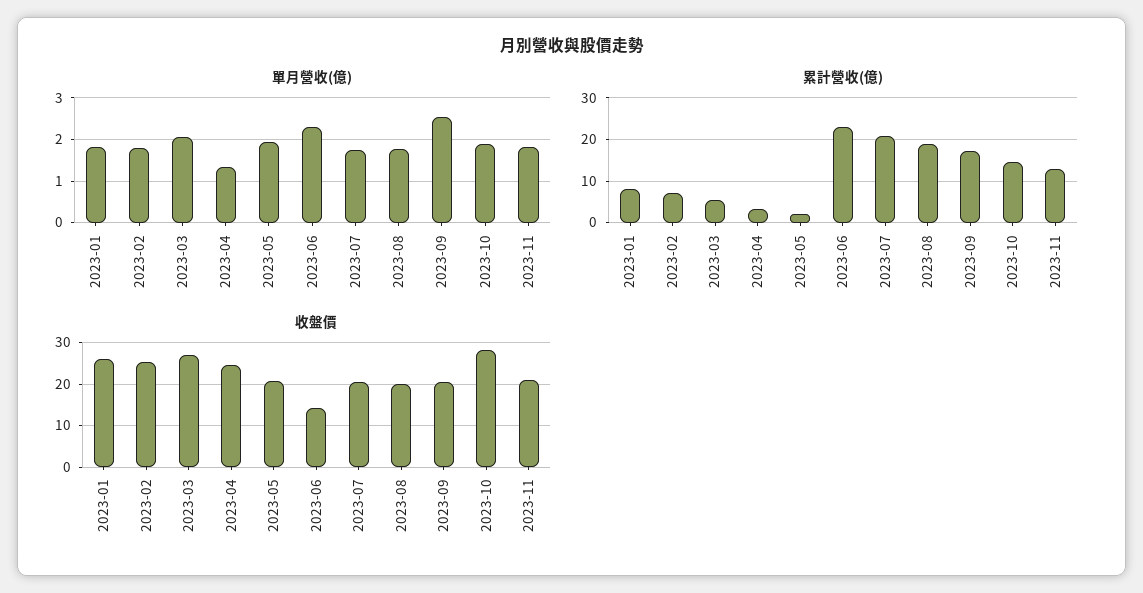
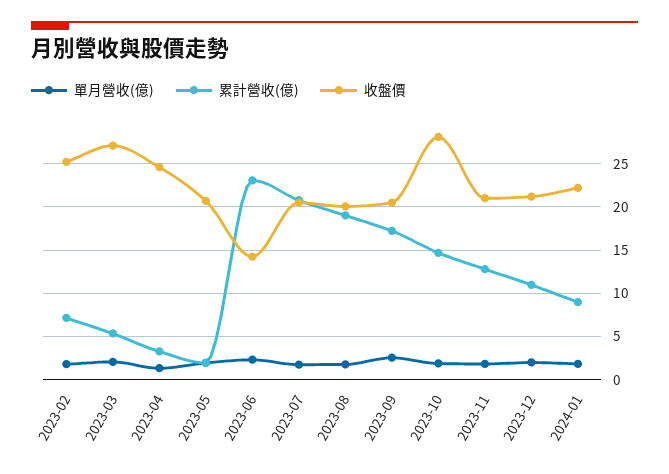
單月營收(億), 2023-01: 1.8 -> none
累計營收(億), 2023-01: 8 -> none
收盤價, 2023-01: 26 -> none
單月營收(億), 2023-12: none -> 2
累計營收(億), 2023-12: none -> 11
收盤價, 2023-12: none -> 21
單月營收(億), 2024-01: none -> 2
累計營收(億), 2024-01: none -> 9
收盤價, 2024-01: none -> 22

